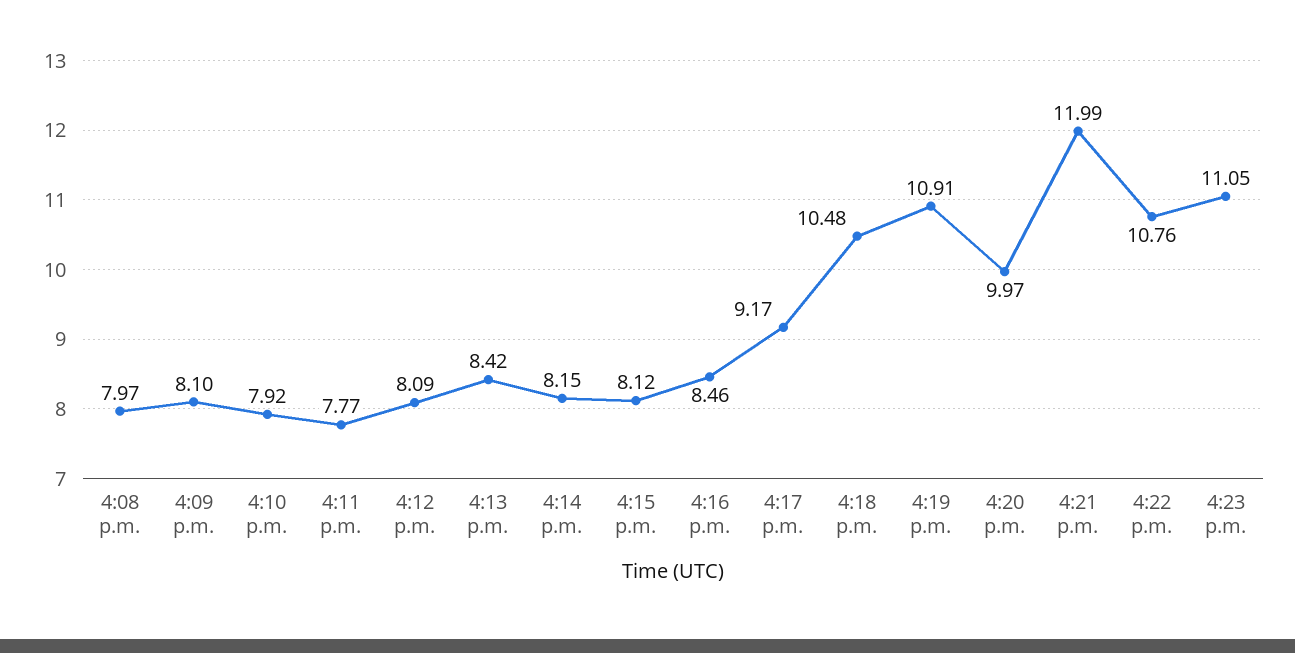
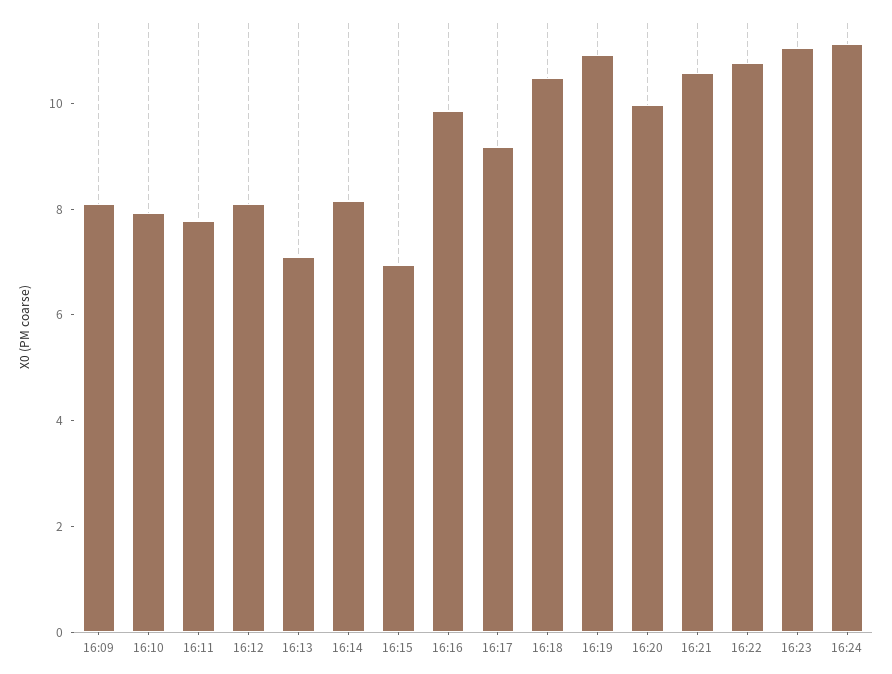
4:08 p.m.: 7.97 -> none
4:13 p.m.: 8.42 -> 7
4:15 p.m.: 8.12 -> 7
4:16 p.m.: 8.46 -> 10
4:21 p.m.: 11.99 -> 10.5
16:24: none -> 11

